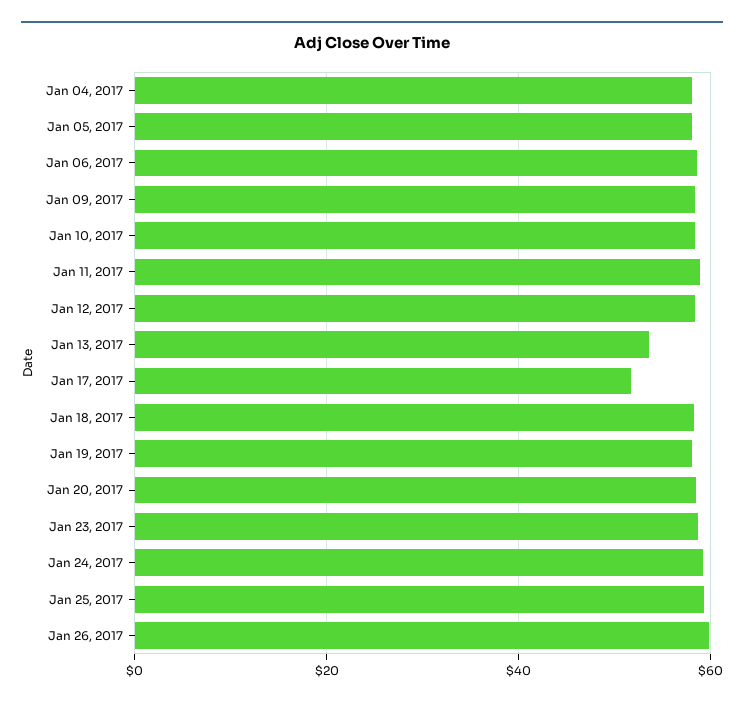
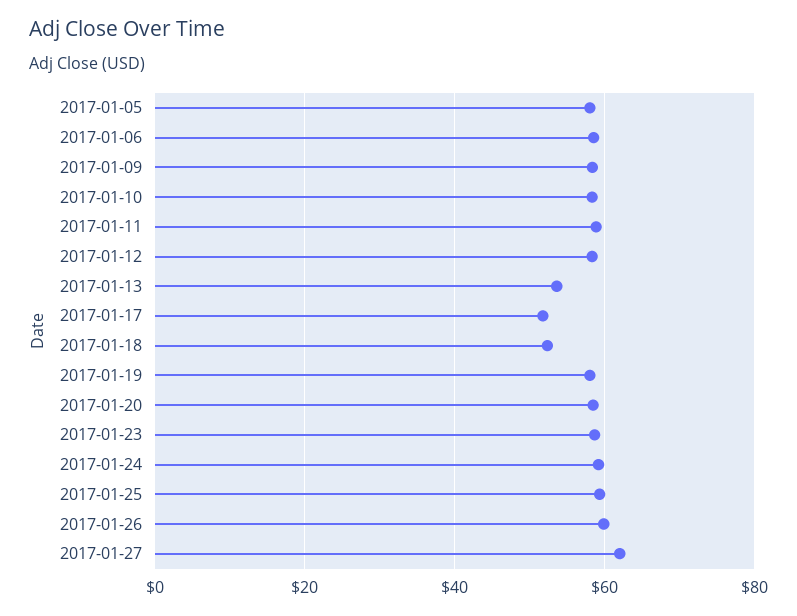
Jan 04, 2017: 58 -> none
Jan 18, 2017: 58 -> 52
2017-01-27: none -> 62

